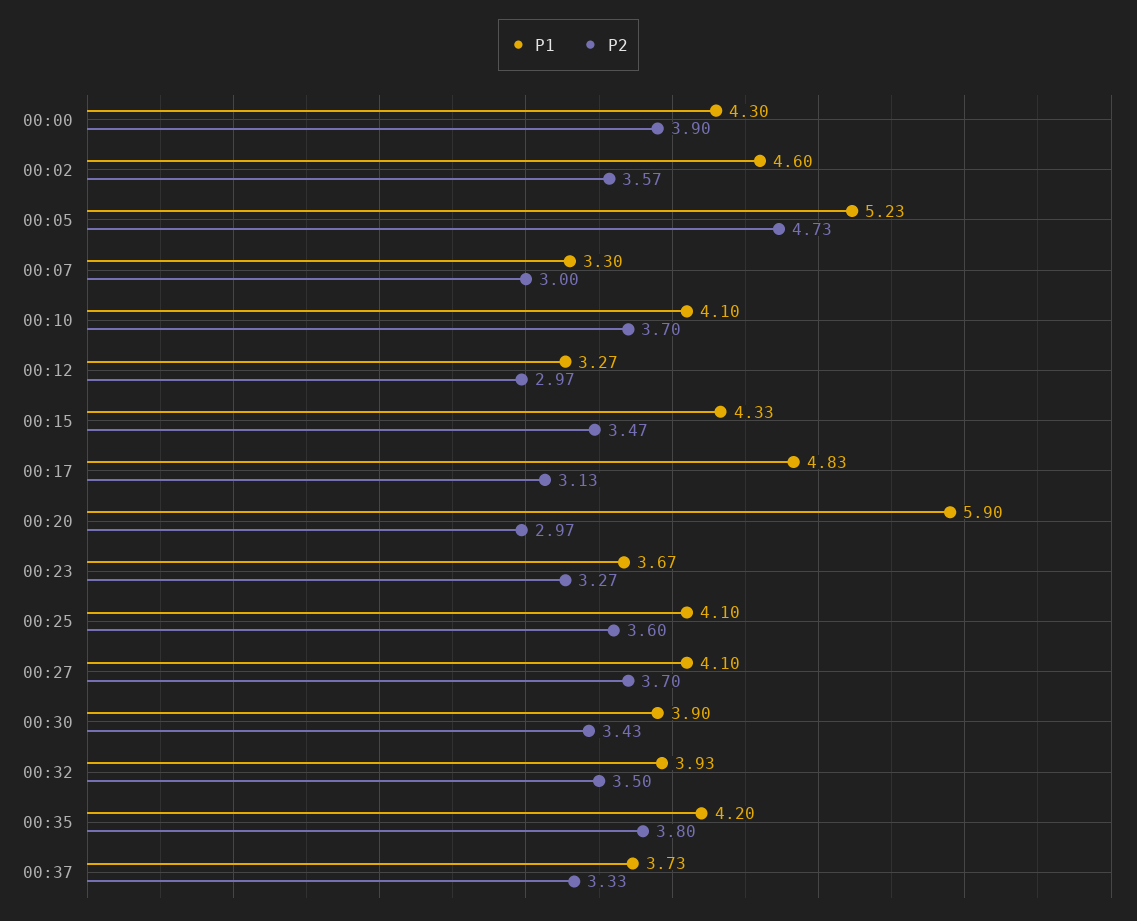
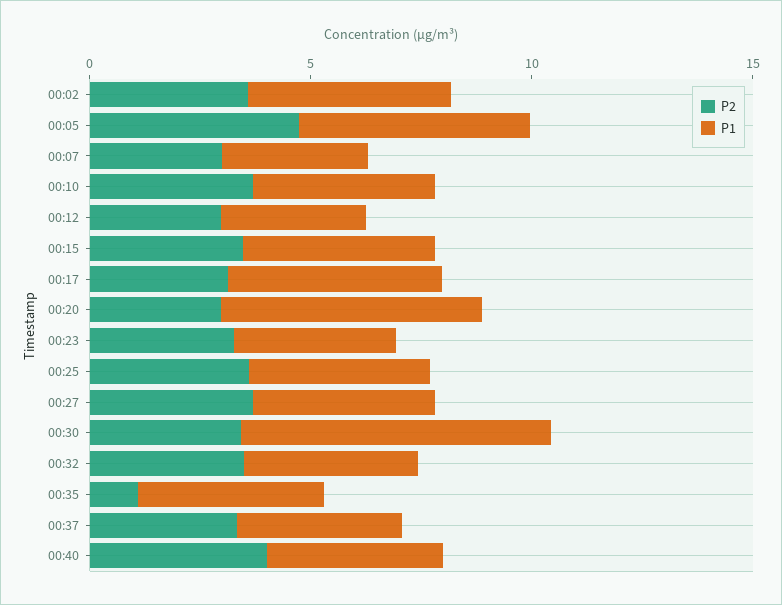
P1, 00:00: 4.3 -> none
P2, 00:00: 3.9 -> none
P1, 00:30: 3.9 -> 7
P2, 00:35: 3.8 -> 1
P2, 00:40: none -> 4
P1, 00:40: none -> 4

